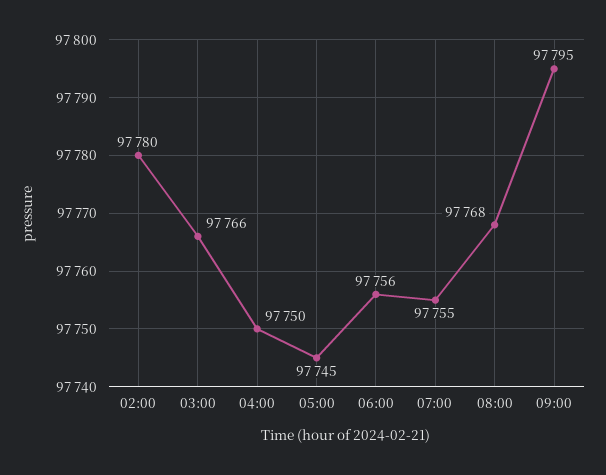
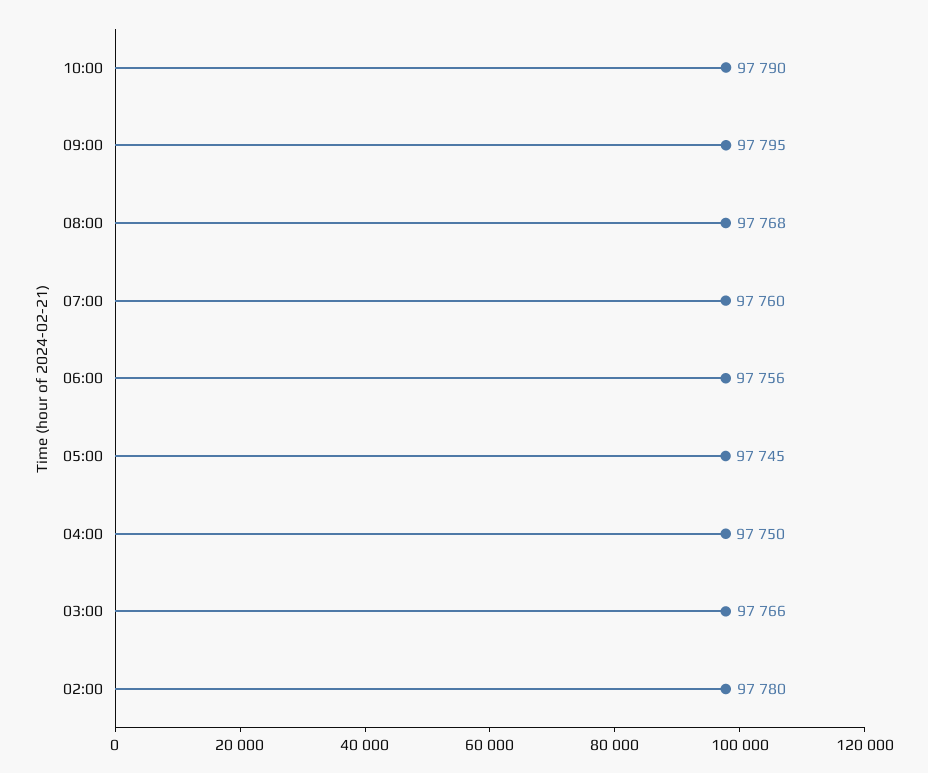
07:00: 97755 -> 97760
10:00: none -> 97790

